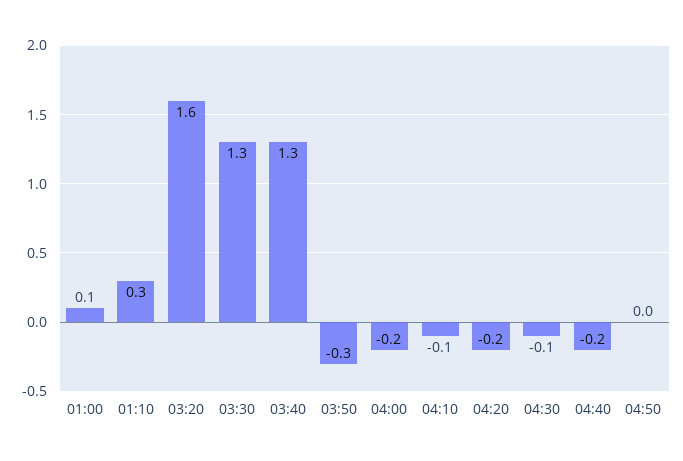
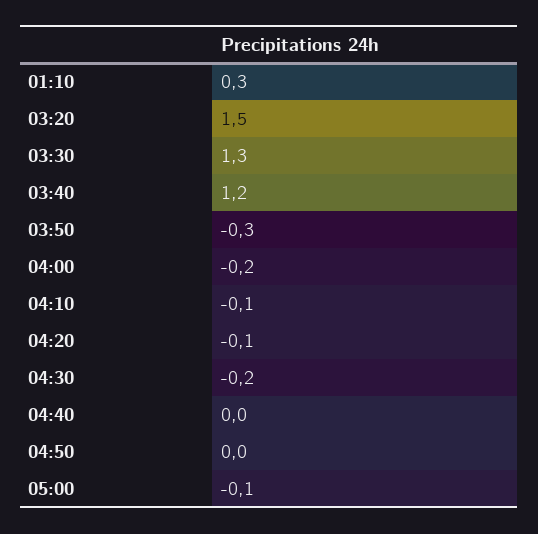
01:00: 0.1 -> none
03:20: 1.6 -> 1.5
03:40: 1.3 -> 1.2
04:20: -0.2 -> -0.1
04:30: -0.1 -> -0.2
04:40: -0.2 -> 0
05:00: none -> -0.1

